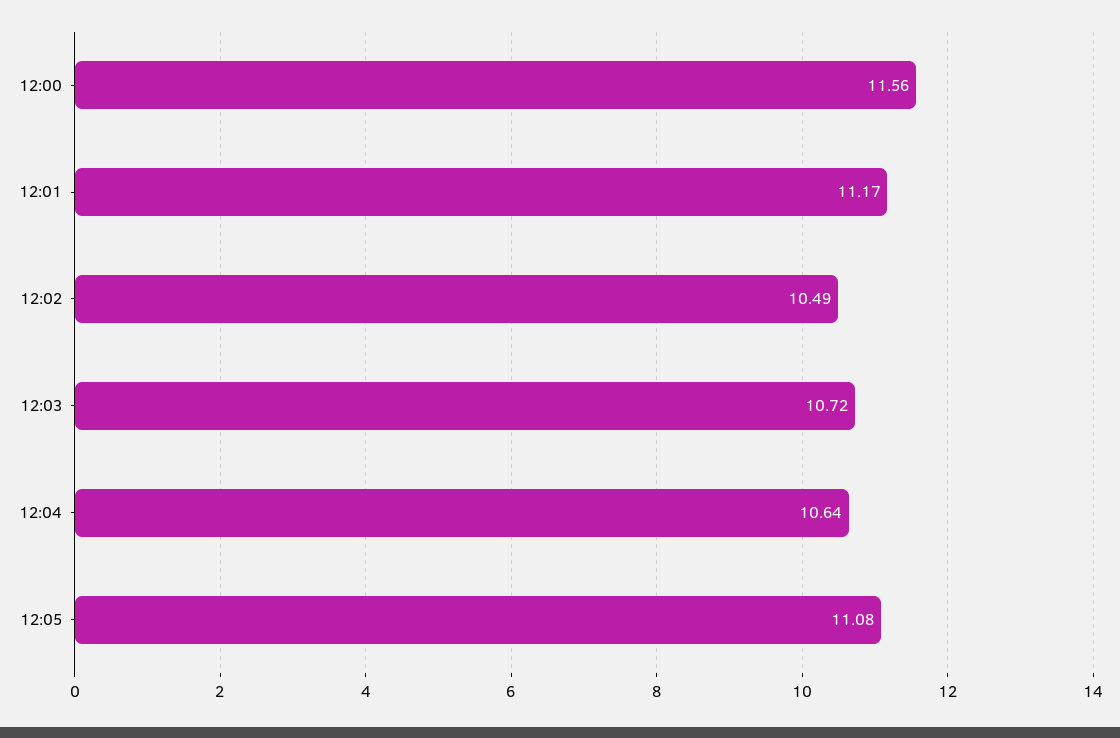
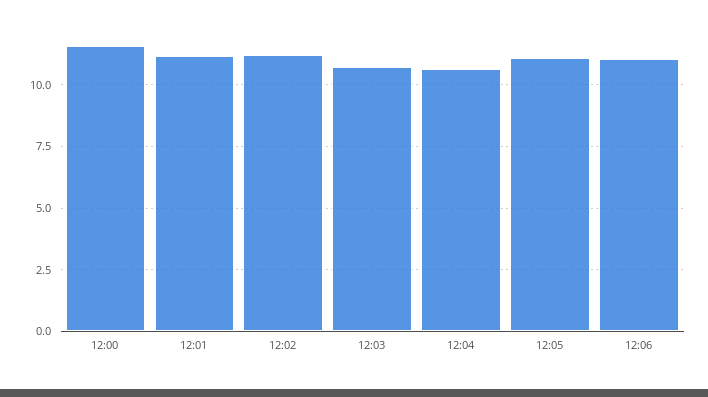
12:02: 10.49 -> 11.25
12:06: none -> 11

